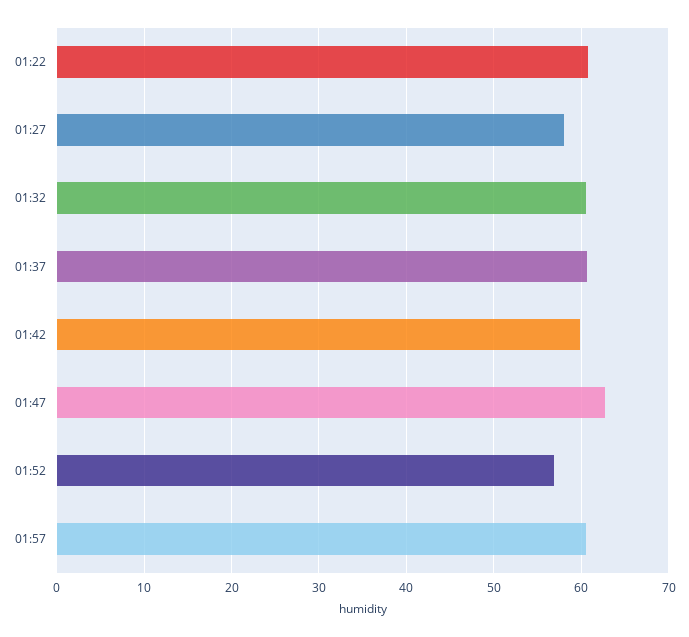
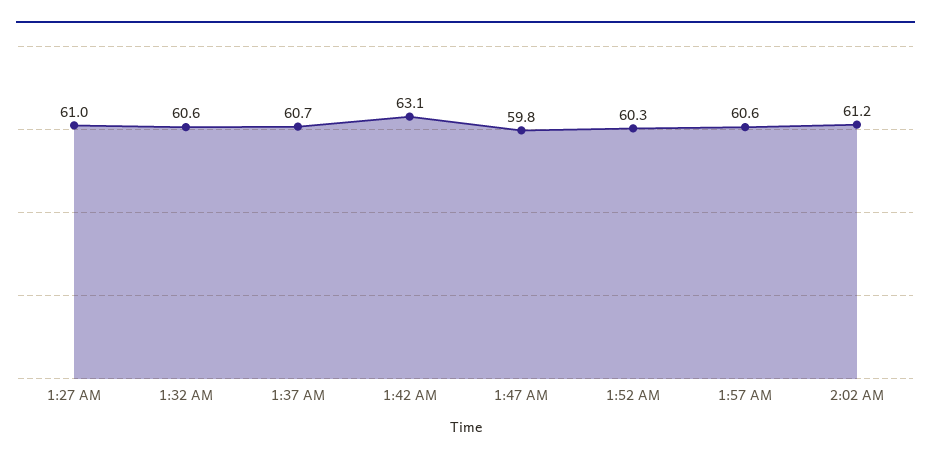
01:22: 61 -> none
01:27: 58 -> 61
01:42: 60 -> 63.1
01:47: 63 -> 59.8
01:52: 57 -> 60.3
2:02 AM: none -> 61.2

